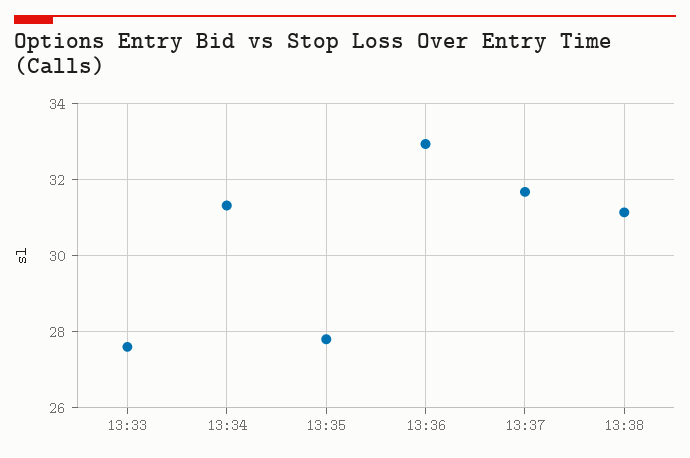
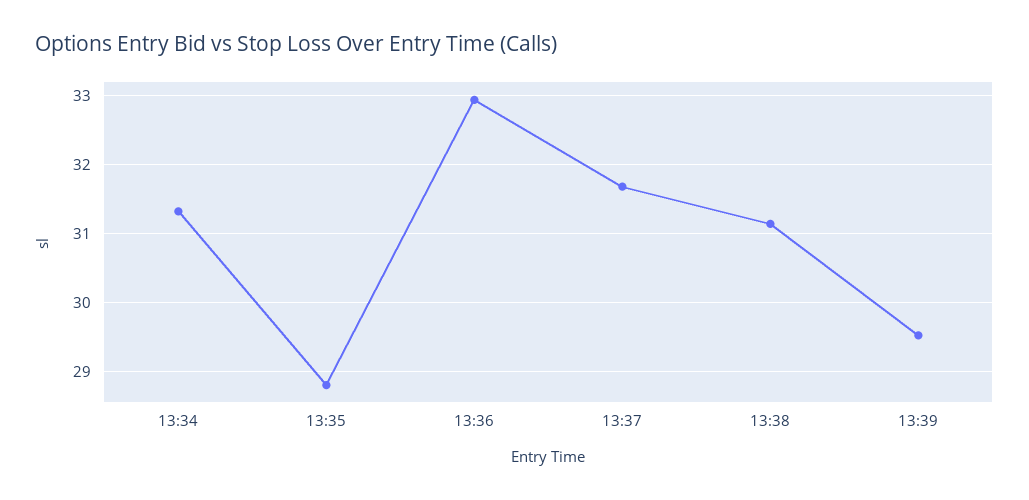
13:33: 27.6 -> none
13:35: 27.8 -> 28.8
13:39: none -> 29.5

